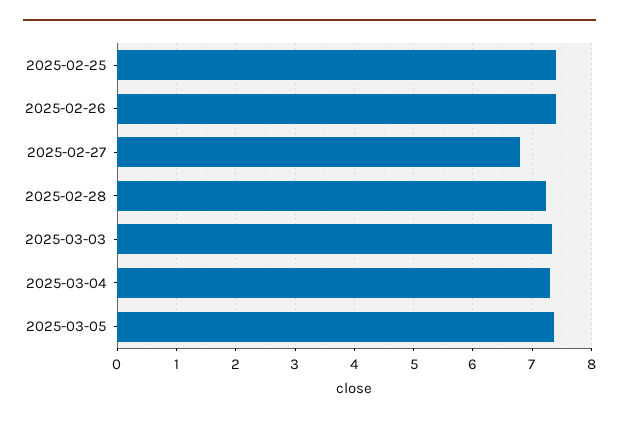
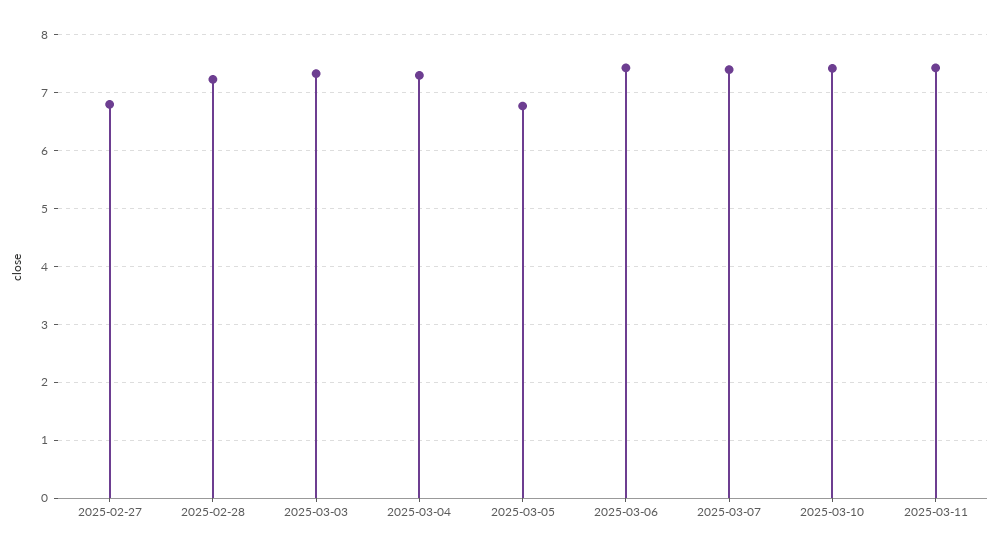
2025-02-25: 7.4 -> none
2025-02-26: 7.4 -> none
2025-03-05: 7.4 -> 6.8
2025-03-06: none -> 7.4
2025-03-07: none -> 7.4
2025-03-10: none -> 7.4
2025-03-11: none -> 7.4

